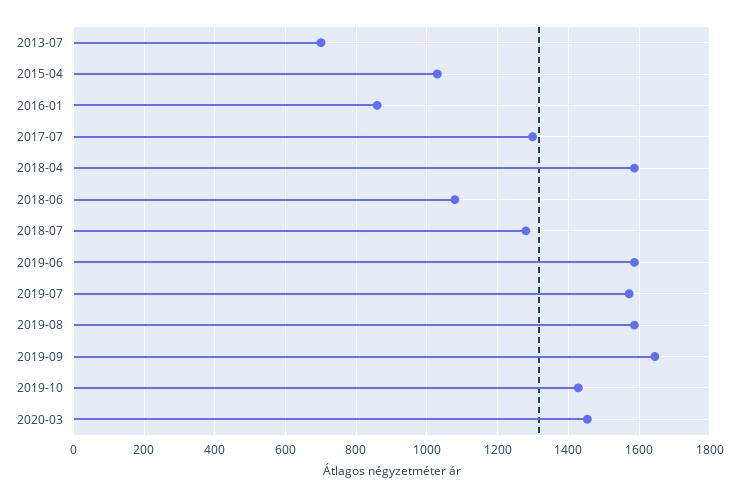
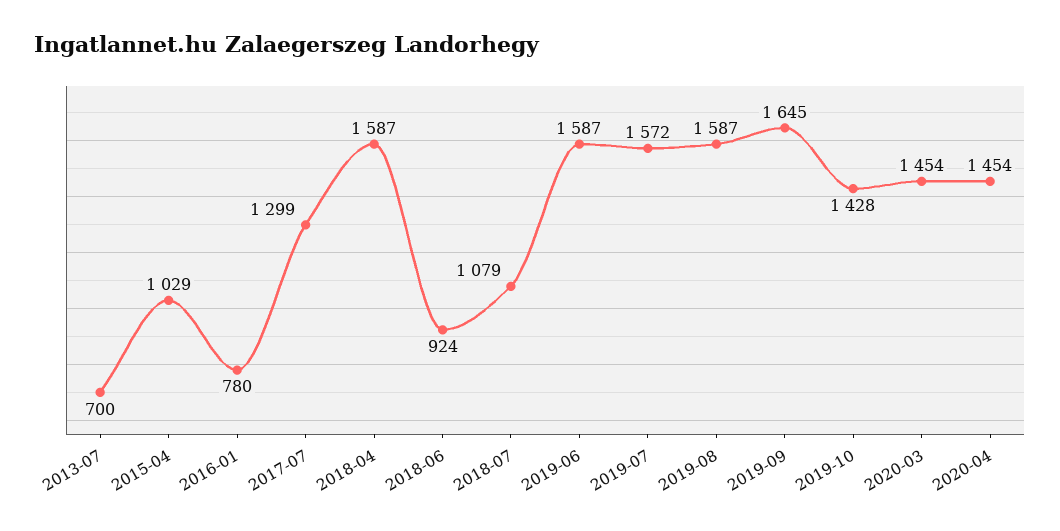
2016-01: 860 -> 780
2018-06: 1080 -> 924
2018-07: 1280 -> 1079
2020-04: none -> 1454

